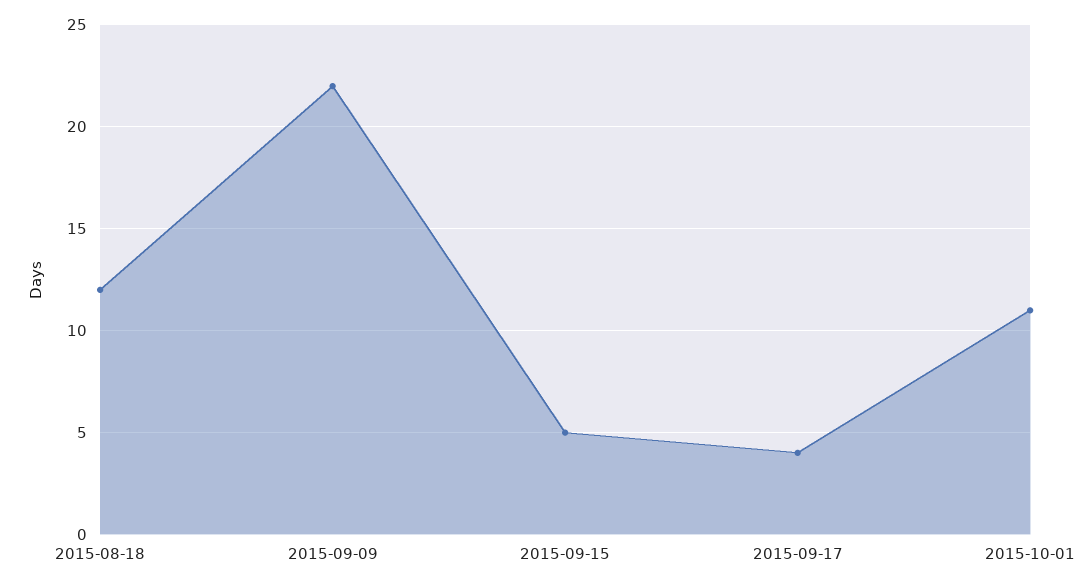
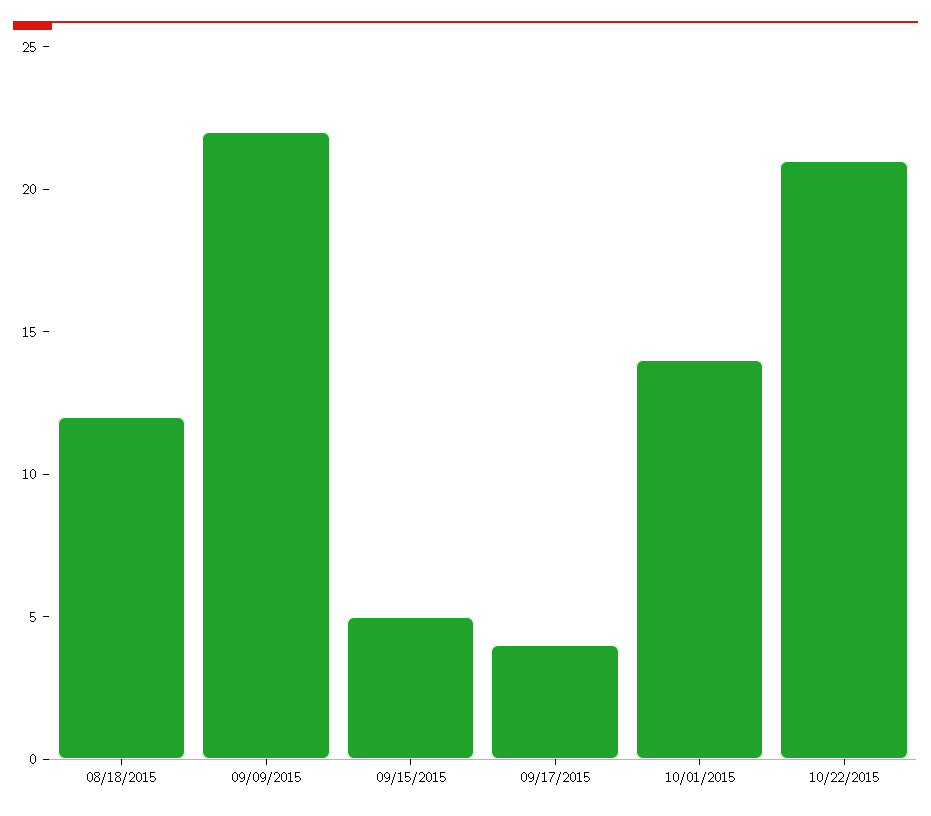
2015-10-01: 11 -> 14
10/22/2015: none -> 21

